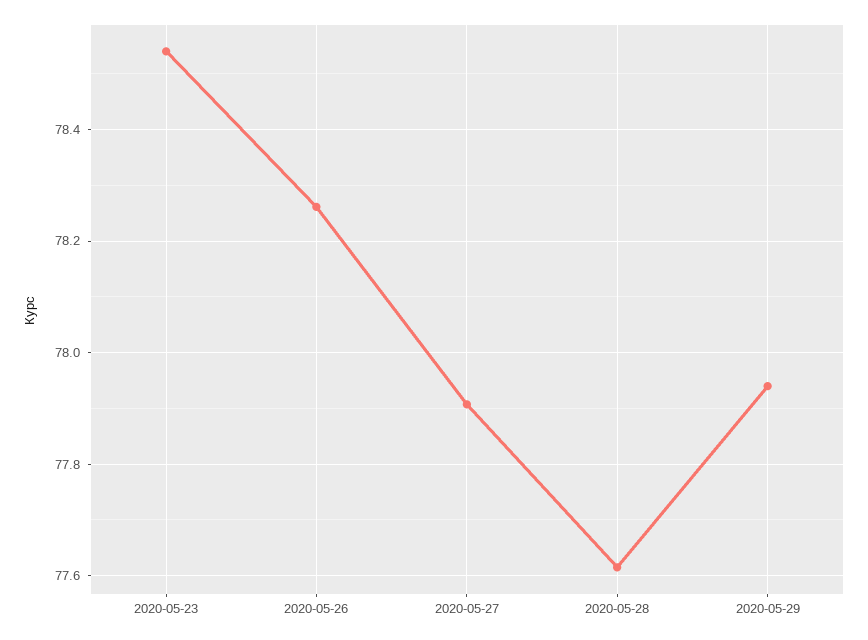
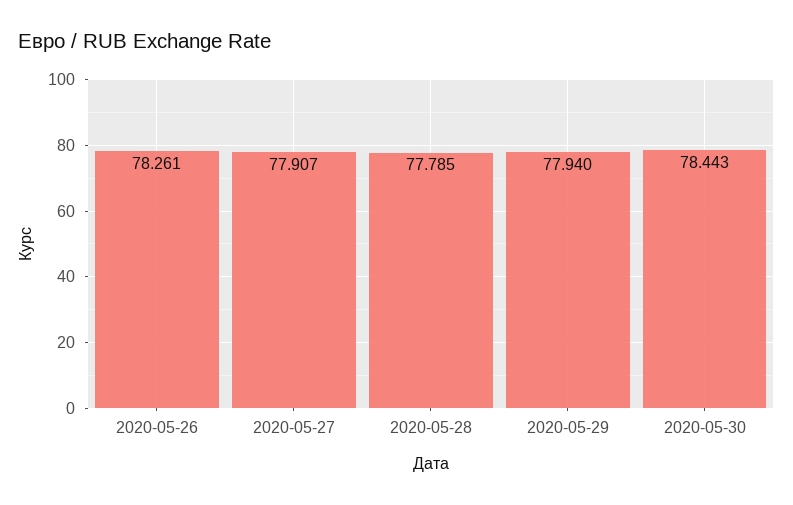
2020-05-23: 78.54 -> none
2020-05-28: 77.62 -> 77.785
2020-05-30: none -> 78.443

